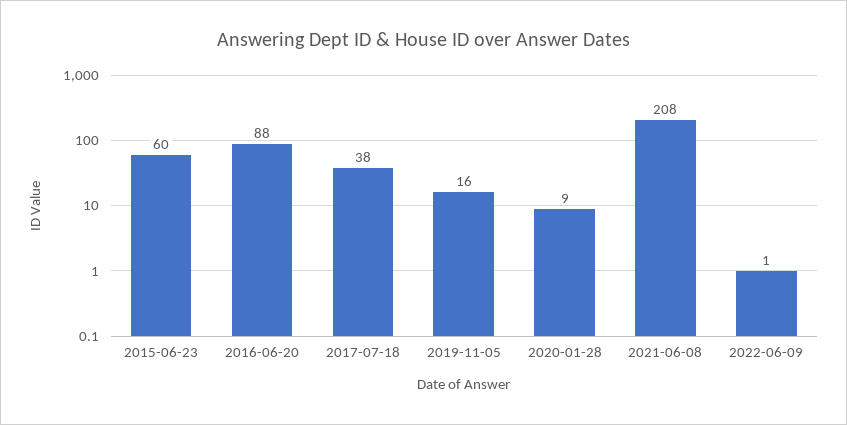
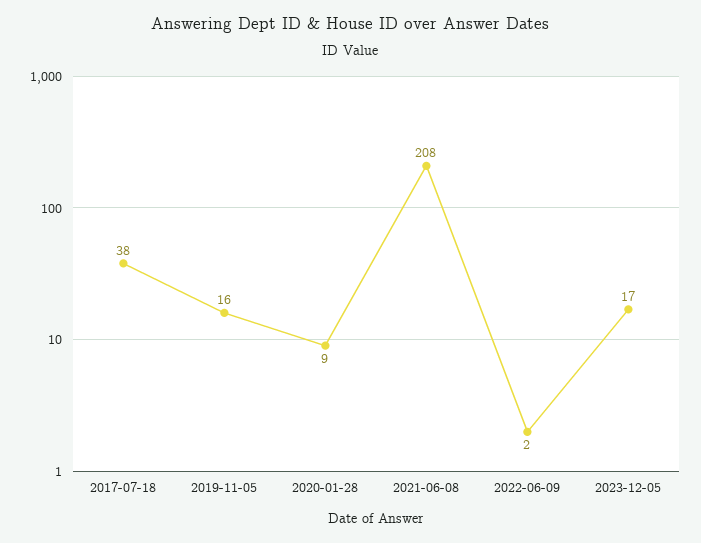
2015-06-23: 60 -> none
2016-06-20: 88 -> none
2022-06-09: 1 -> 2
2023-12-05: none -> 17

